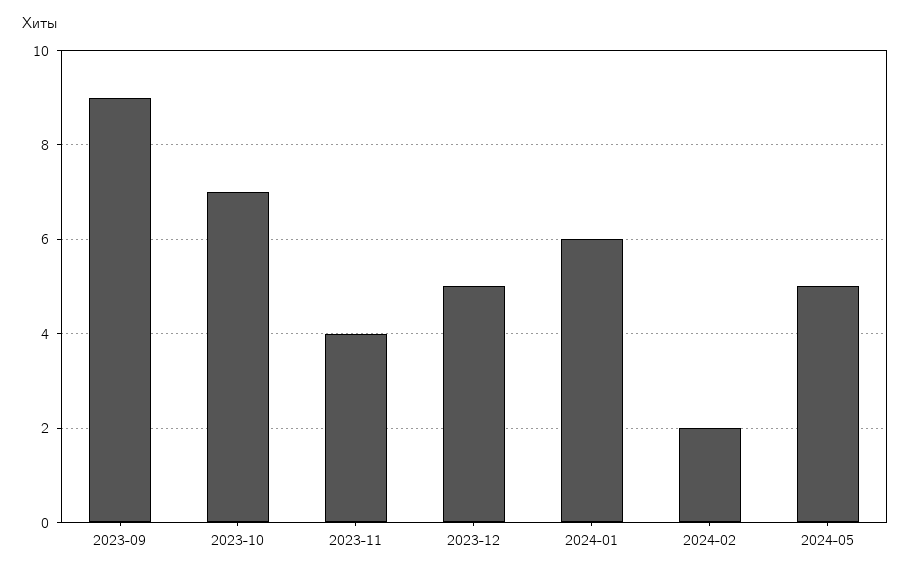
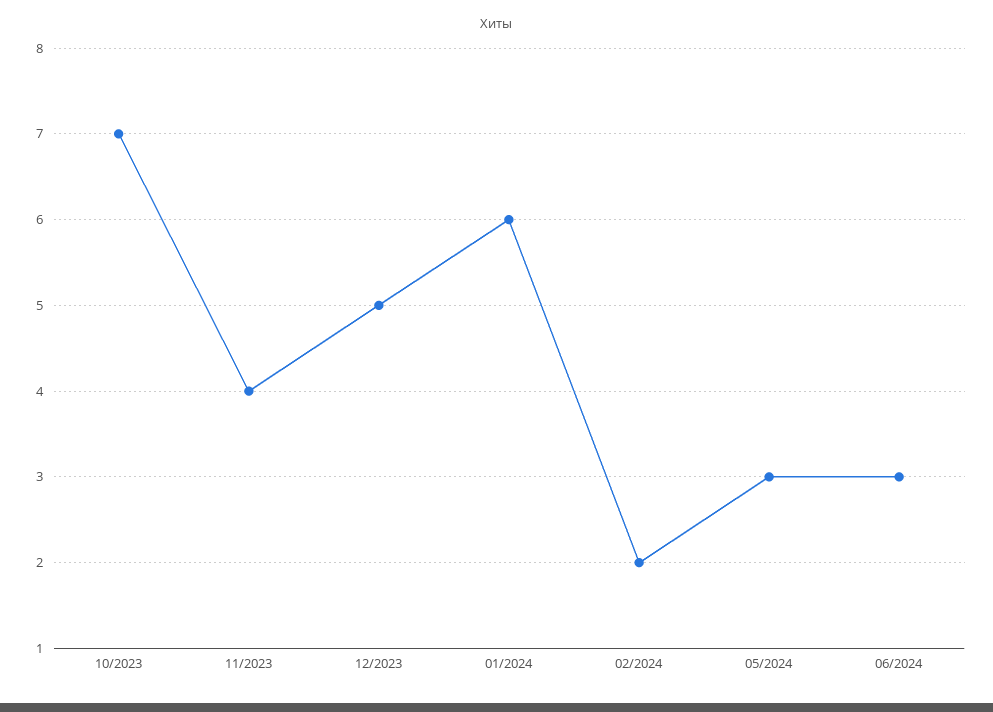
2023-09: 9 -> none
2024-05: 5 -> 3
06/2024: none -> 3

